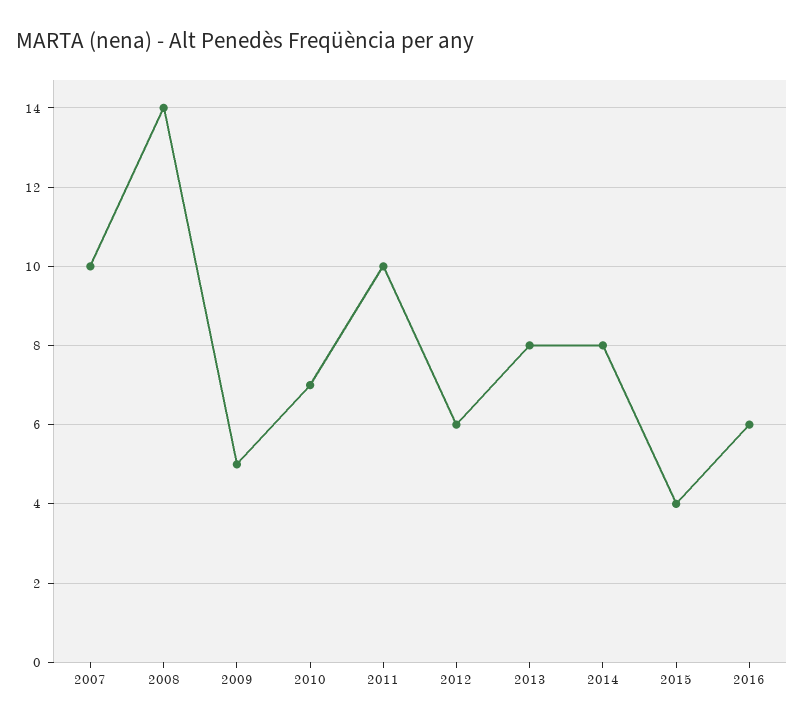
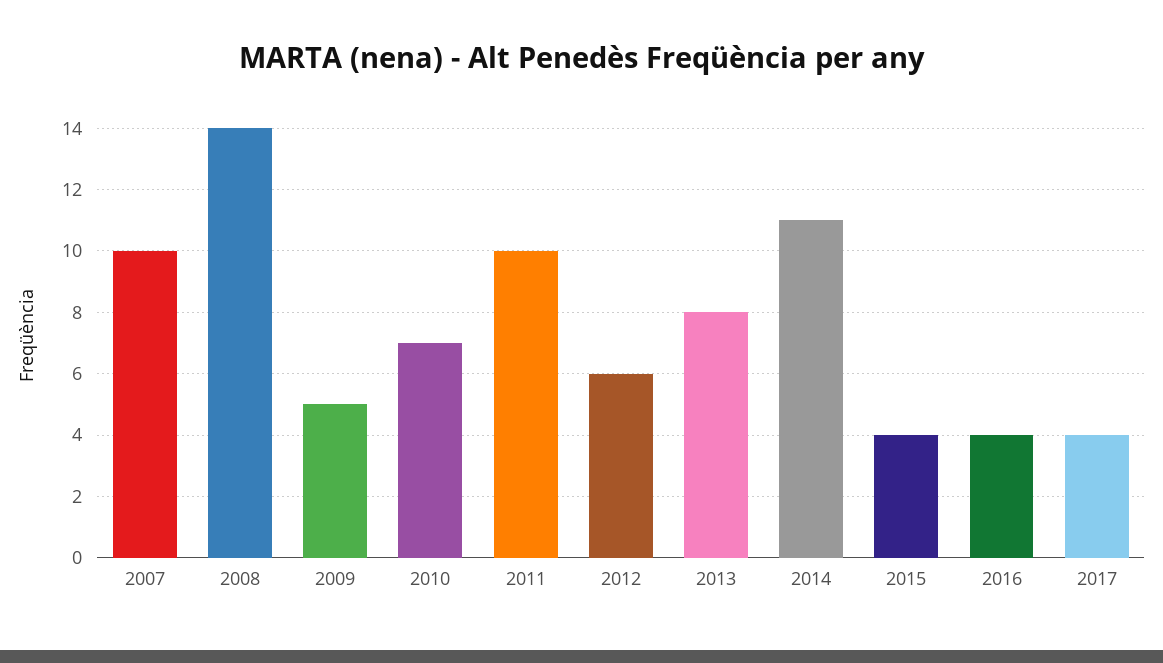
2014: 8 -> 11
2016: 6 -> 4
2017: none -> 4

